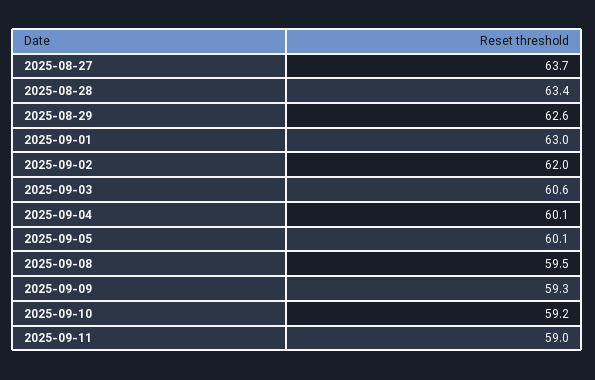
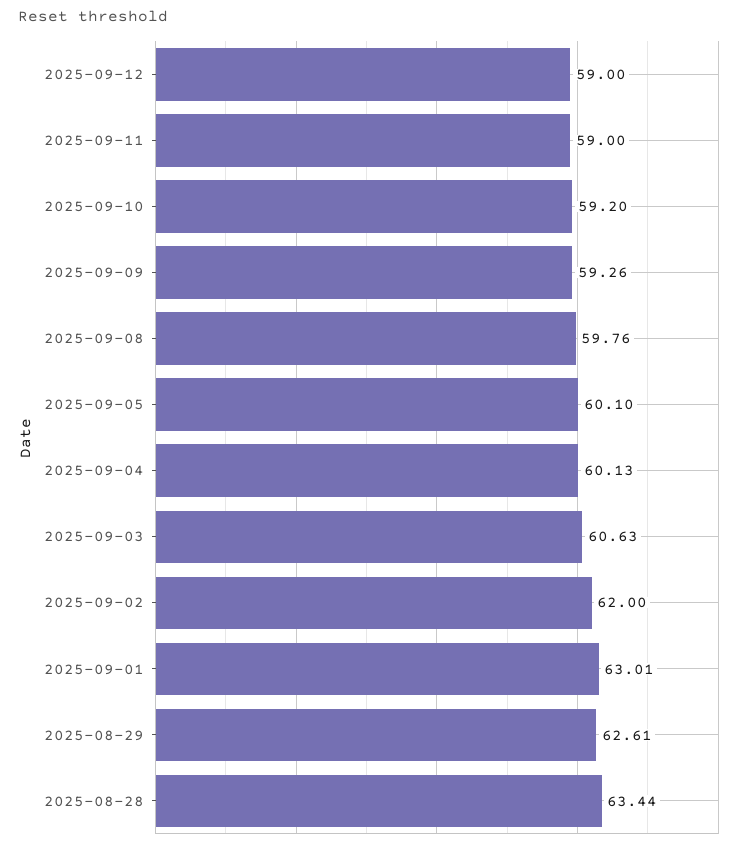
2025-08-27: 63.7 -> none
2025-09-08: 59.5 -> 59.76
2025-09-12: none -> 59

